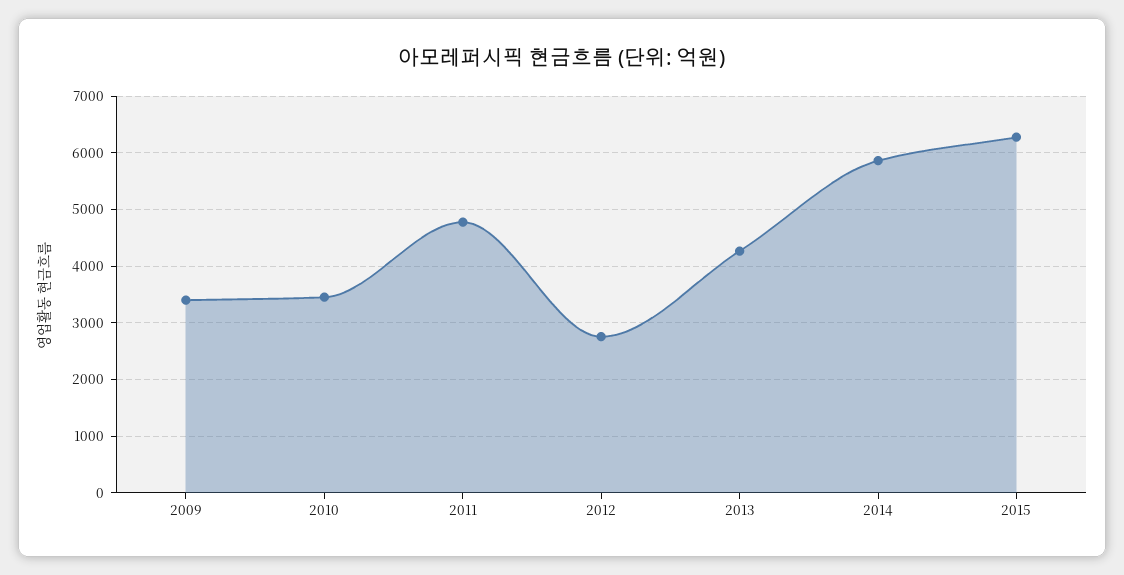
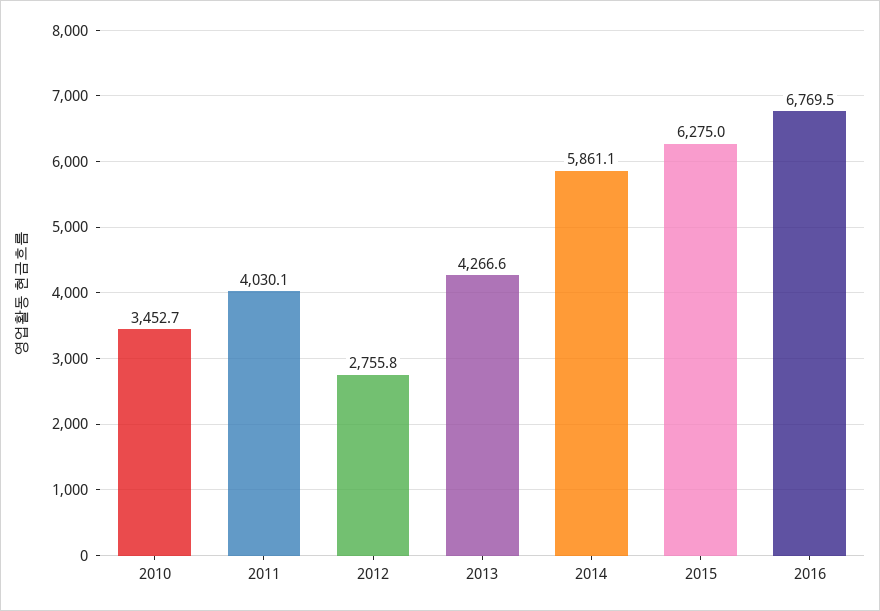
2009: 3400 -> none
2011: 4800 -> 4030.1
2016: none -> 6769.5

